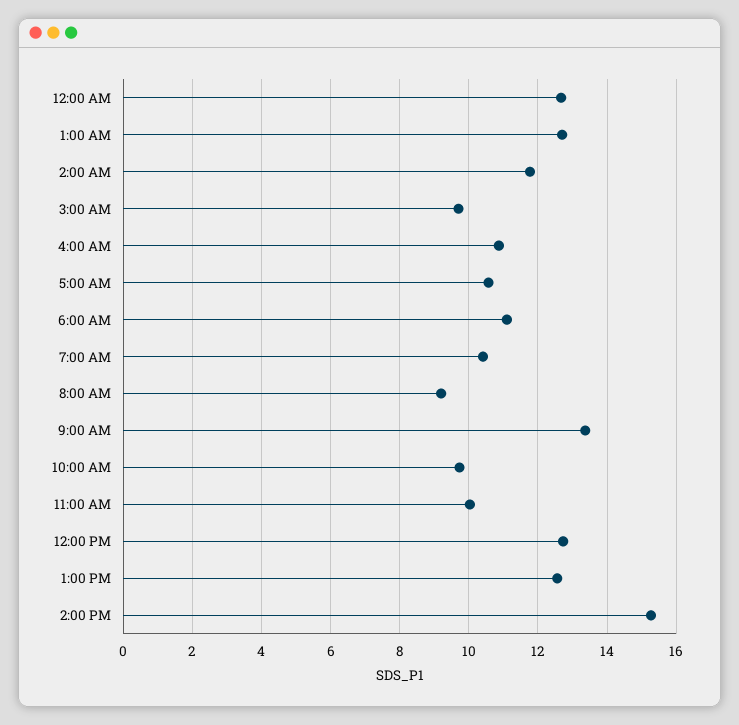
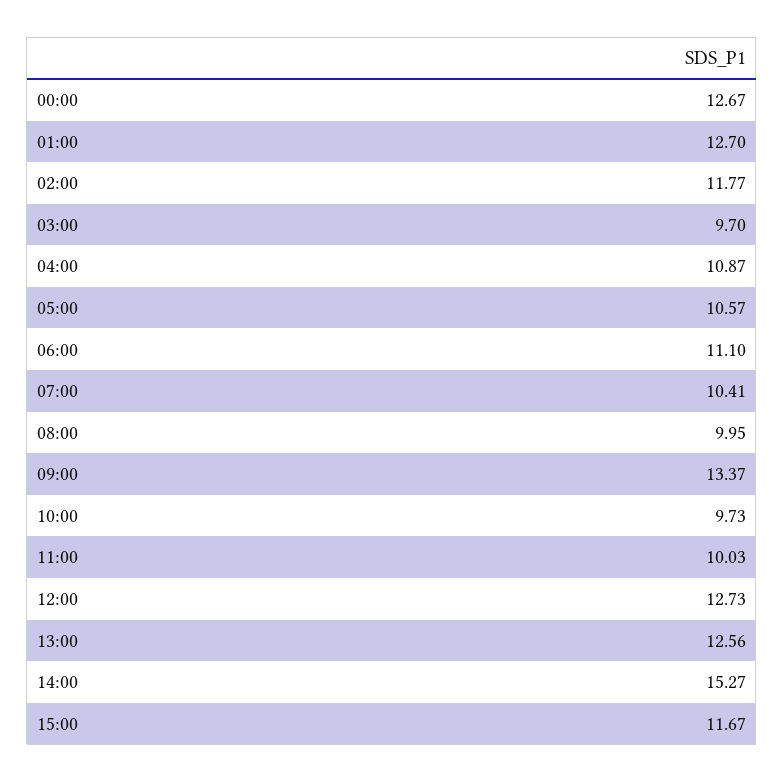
8:00 AM: 9.2 -> 9.95
15:00: none -> 11.67

